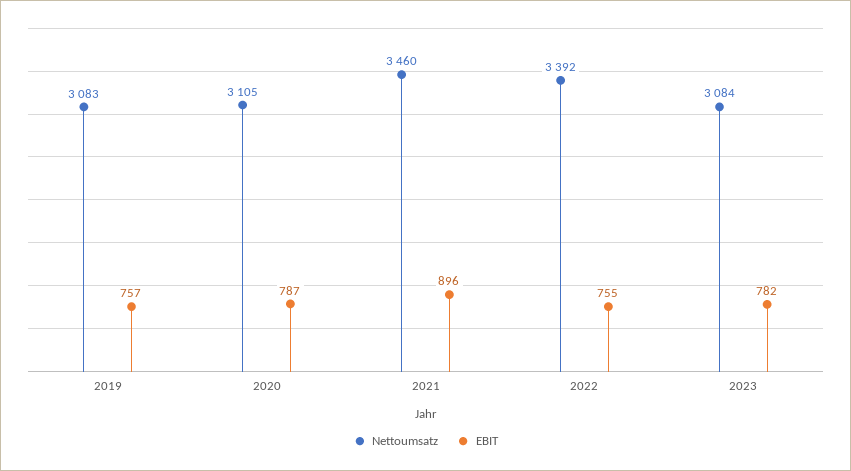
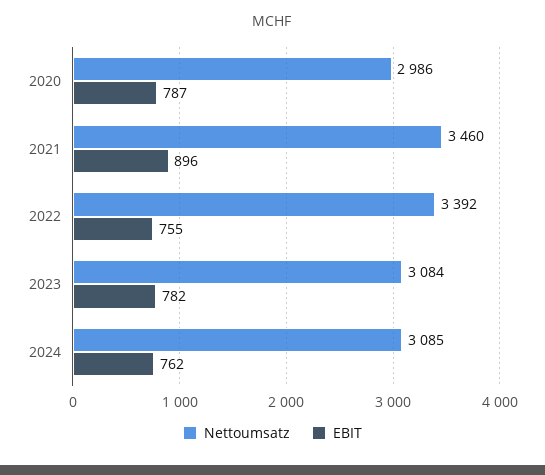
Nettoumsatz, 2019: 3083 -> none
EBIT, 2019: 757 -> none
Nettoumsatz, 2020: 3105 -> 2986
Nettoumsatz, 2024: none -> 3085
EBIT, 2024: none -> 762

